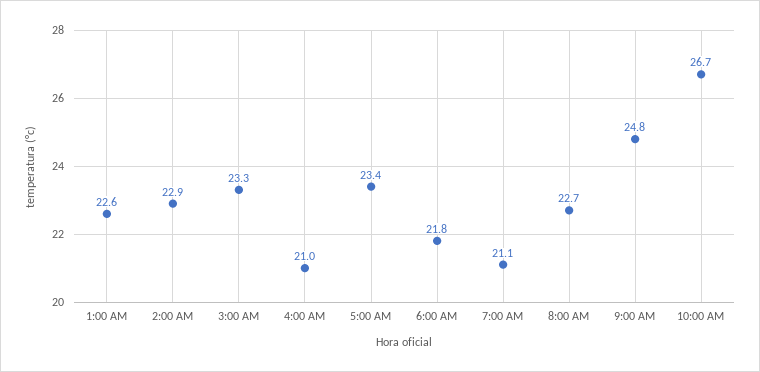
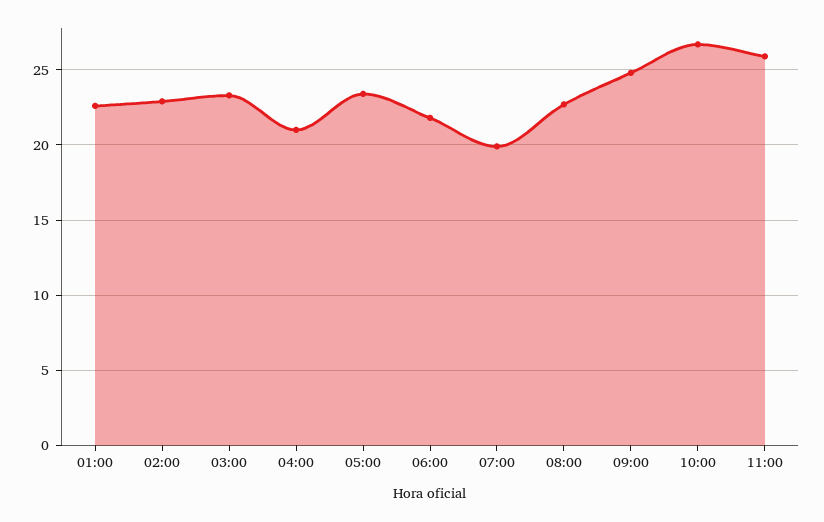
7:00 AM: 21.1 -> 20
11:00: none -> 26

